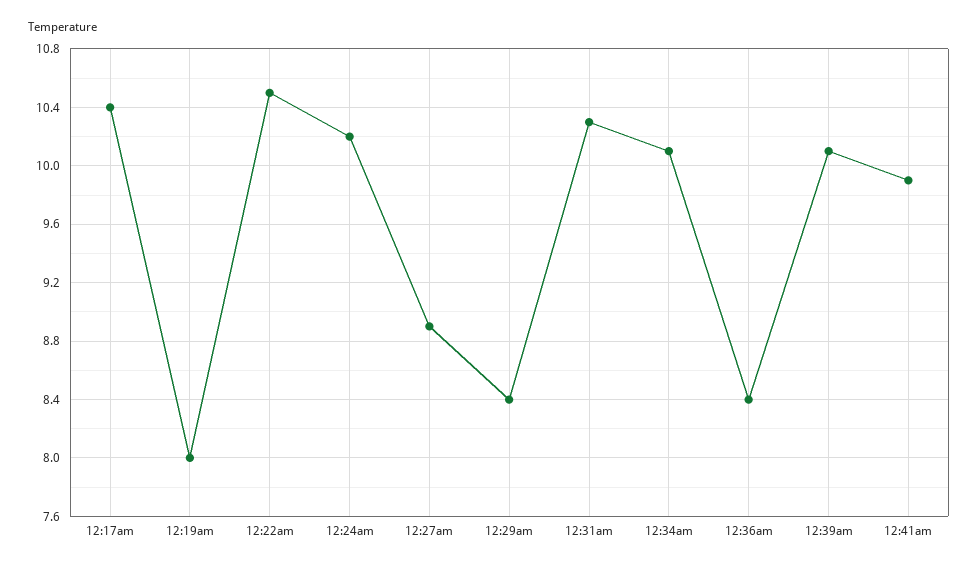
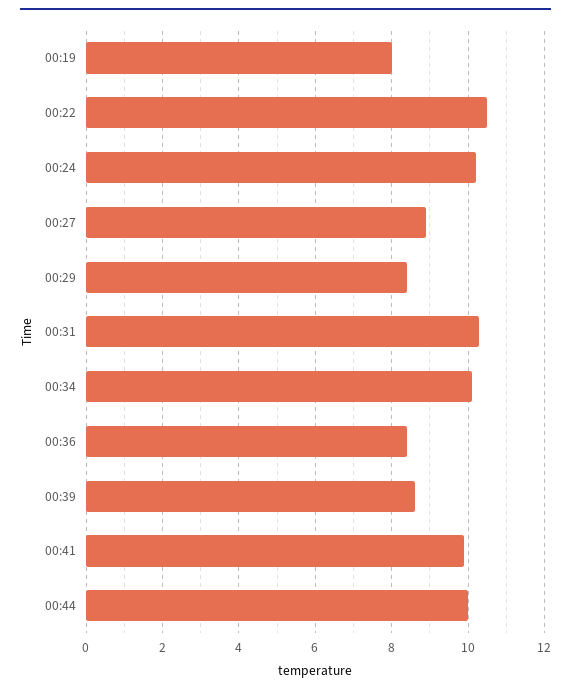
12:17am: 10.4 -> none
12:39am: 10.1 -> 8.5
00:44: none -> 10

